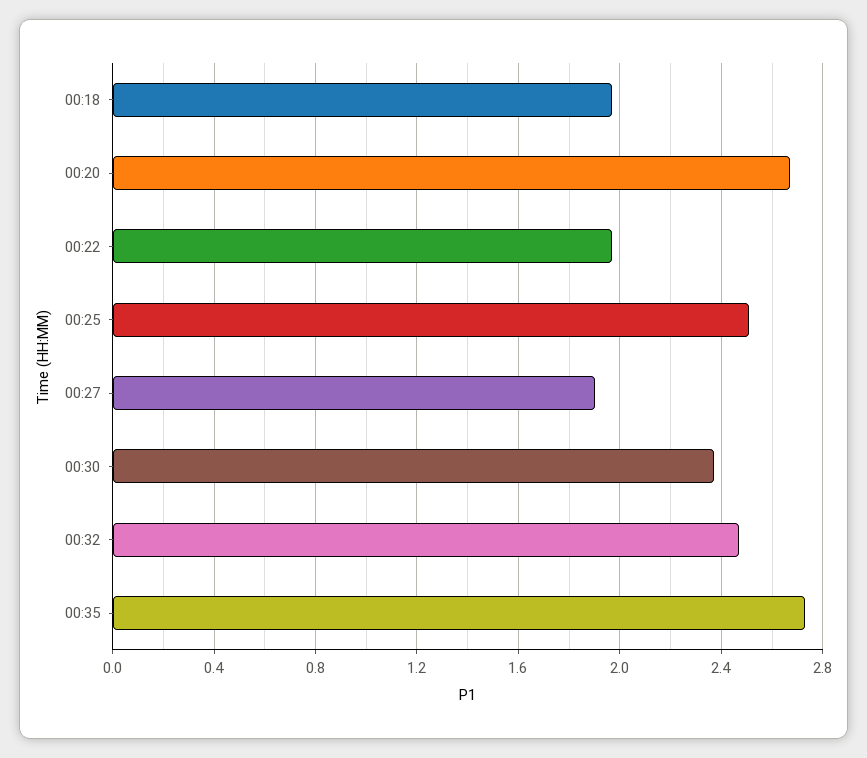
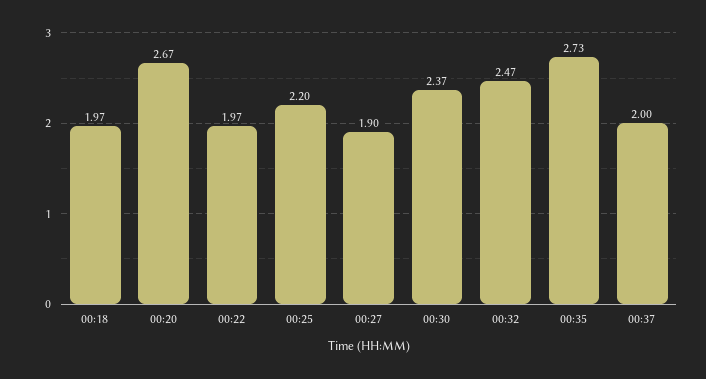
00:25: 2.5 -> 2.2
00:37: none -> 2

